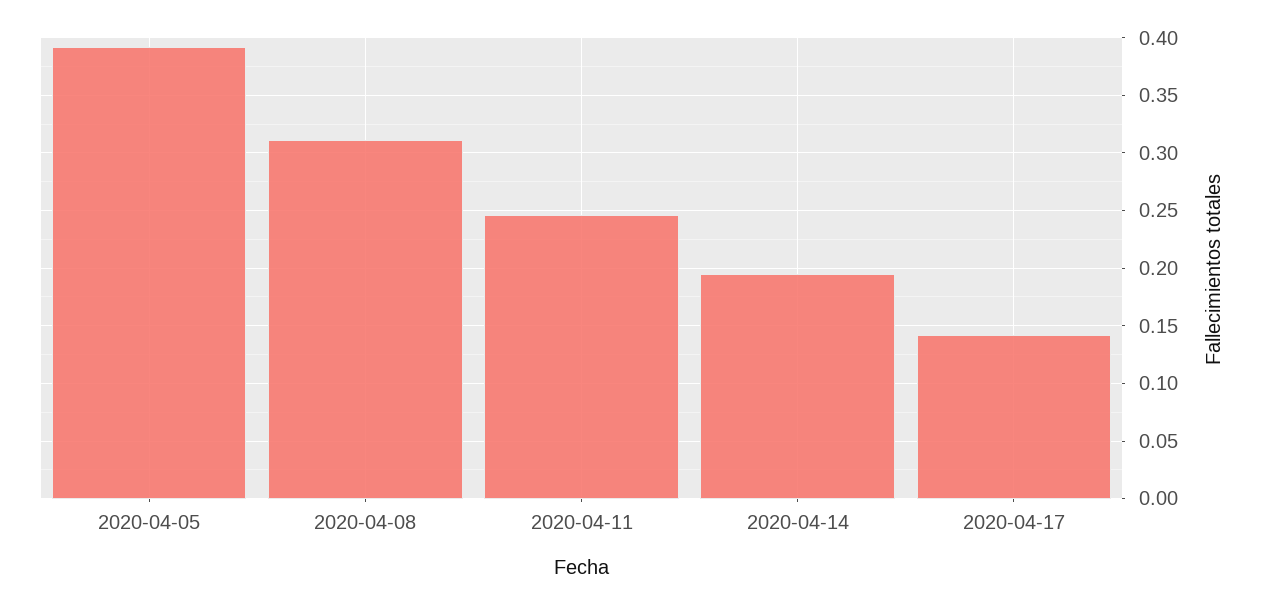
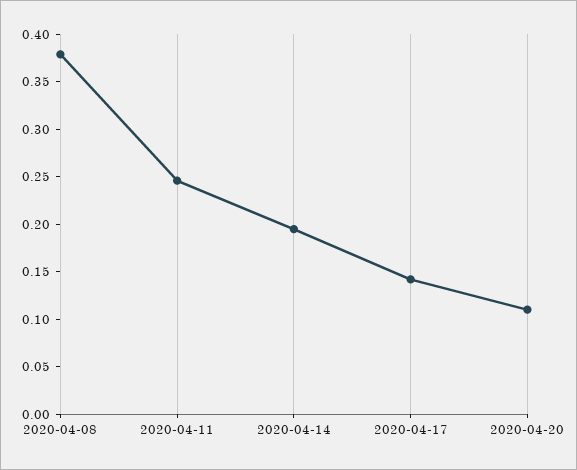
2020-04-05: 0.39 -> none
2020-04-08: 0.31 -> 0.38
2020-04-20: none -> 0.11

